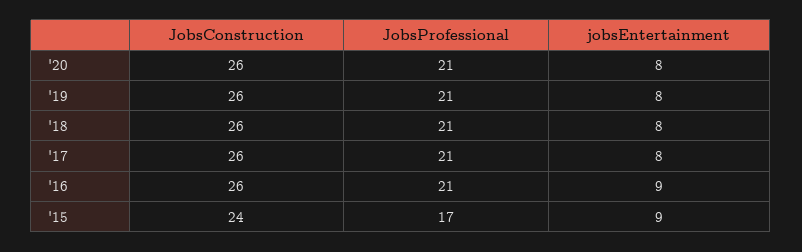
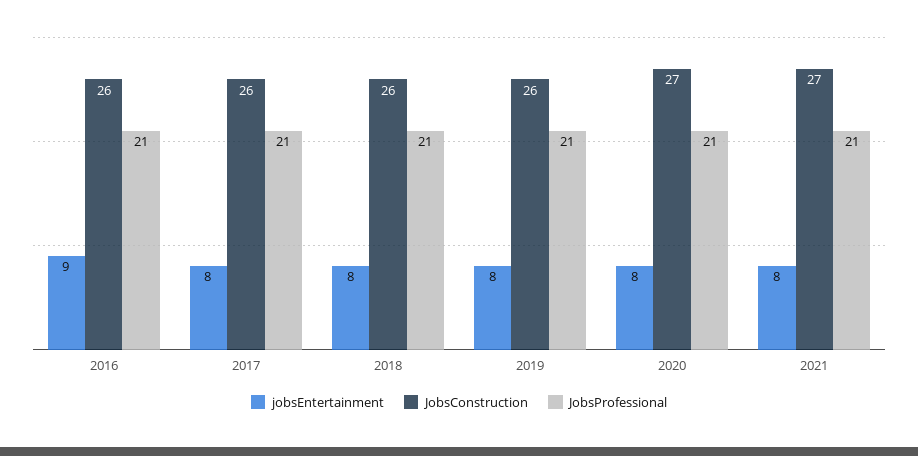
JobsConstruction, '20: 26 -> 27
JobsConstruction, '15: 24 -> none
JobsProfessional, '15: 17 -> none
jobsEntertainment, '15: 9 -> none
jobsEntertainment, 2021: none -> 8
JobsConstruction, 2021: none -> 27
JobsProfessional, 2021: none -> 21

